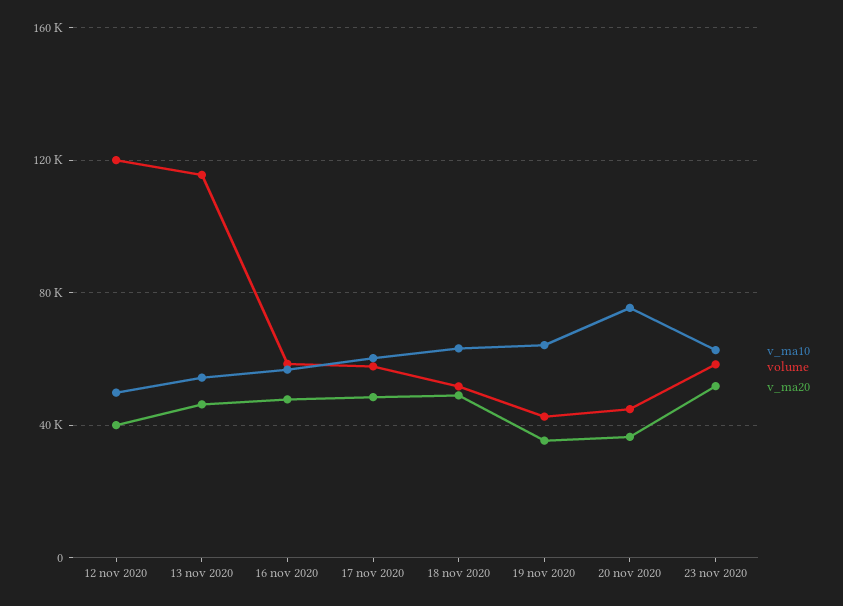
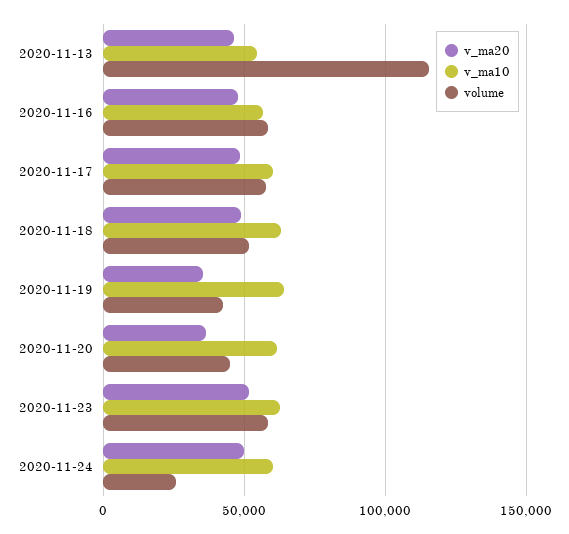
v_ma10, 12 nov 2020: 50000 -> none
volume, 12 nov 2020: 120000 -> none
v_ma20, 12 nov 2020: 40000 -> none
v_ma10, 20 nov 2020: 75000 -> 60000
v_ma20, 2020-11-24: none -> 50000
v_ma10, 2020-11-24: none -> 60000
volume, 2020-11-24: none -> 25000

